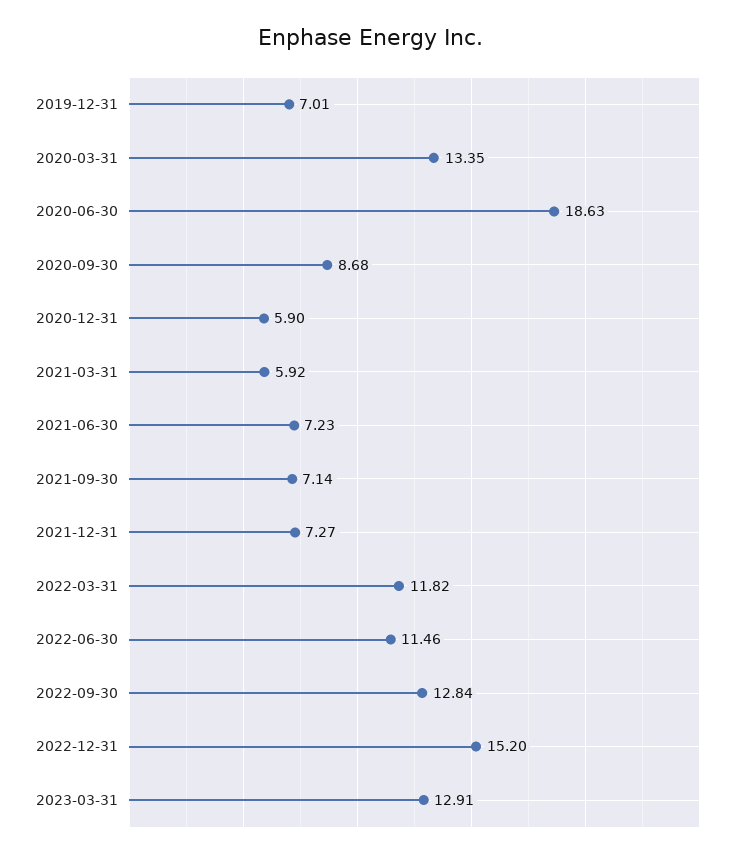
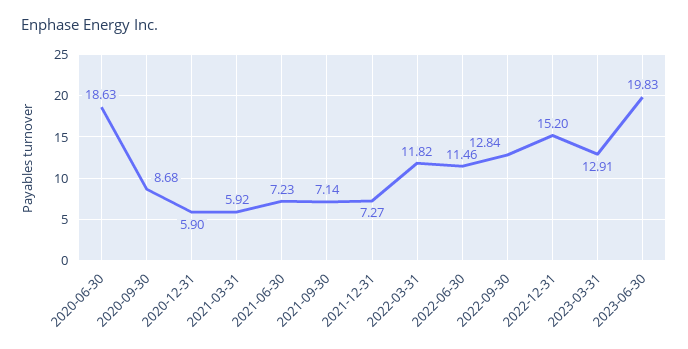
2019-12-31: 7.01 -> none
2020-03-31: 13.35 -> none
2023-06-30: none -> 19.83

